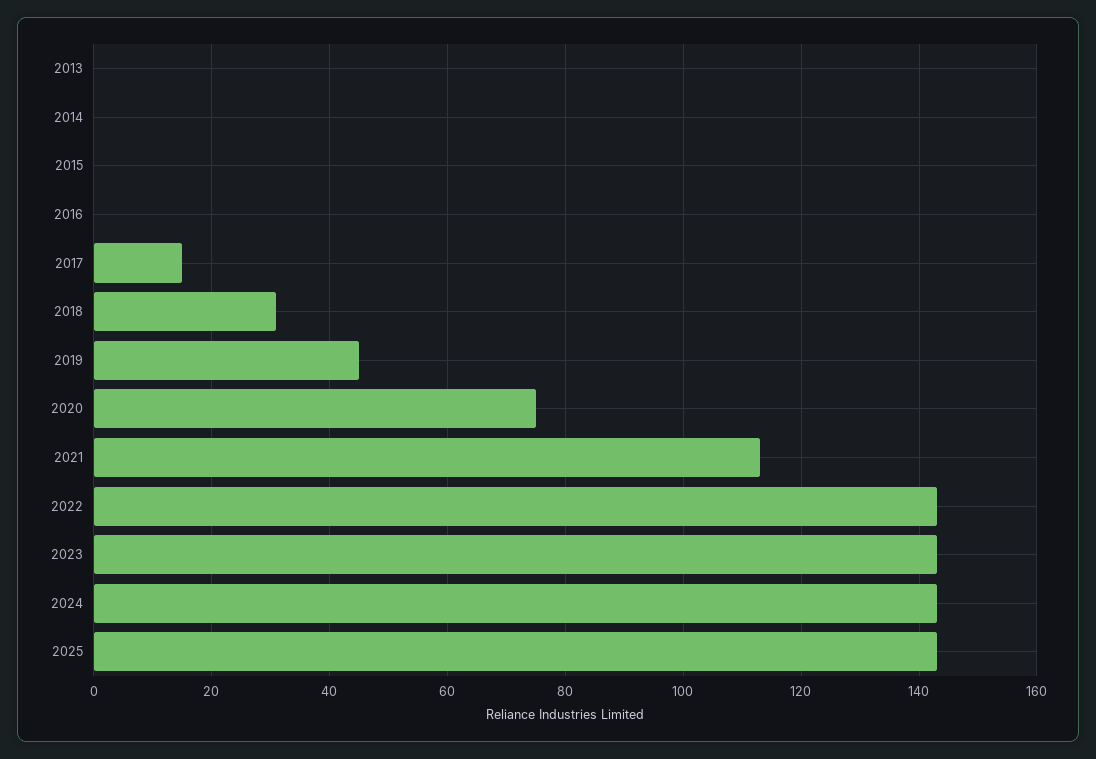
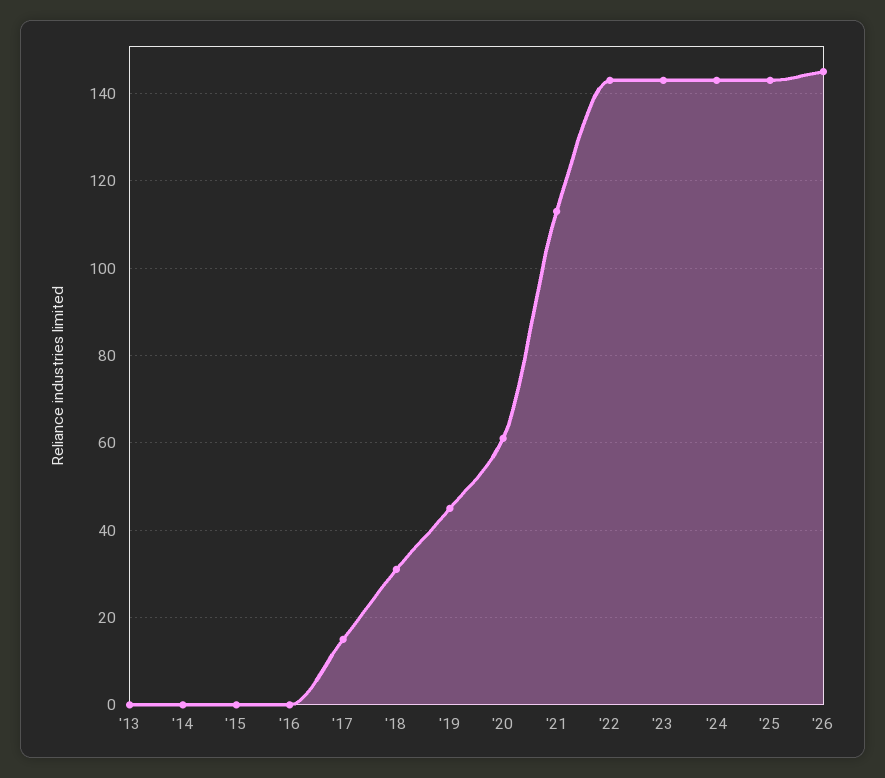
2020: 75 -> 60
'26: none -> 145

